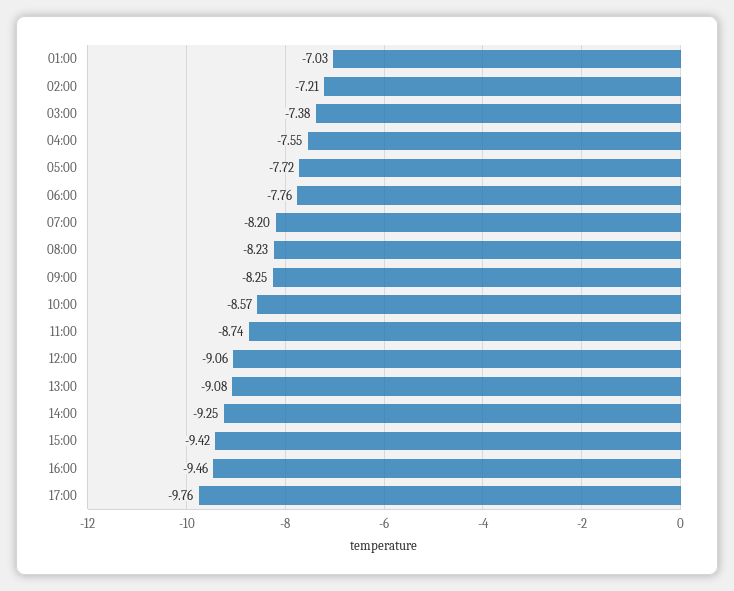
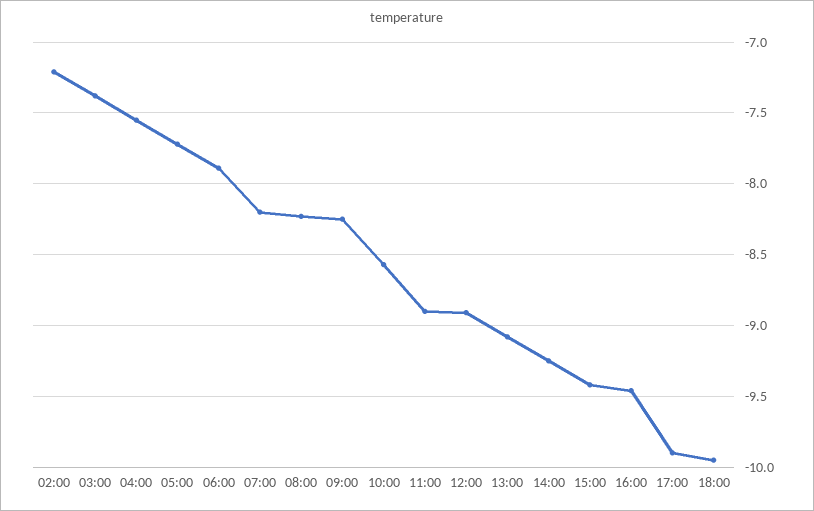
01:00: -7.03 -> none
06:00: -7.76 -> -7.9
11:00: -8.74 -> -8.9
12:00: -9.06 -> -8.9
17:00: -9.76 -> -9.9
18:00: none -> -9.95

